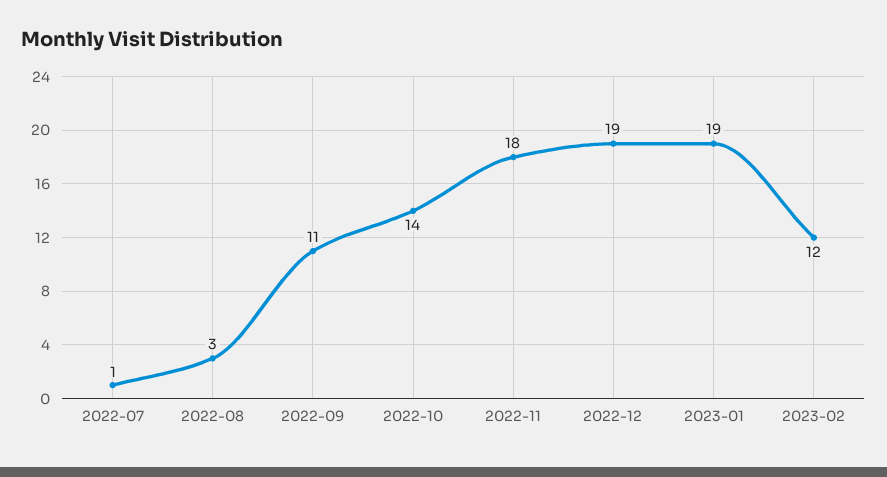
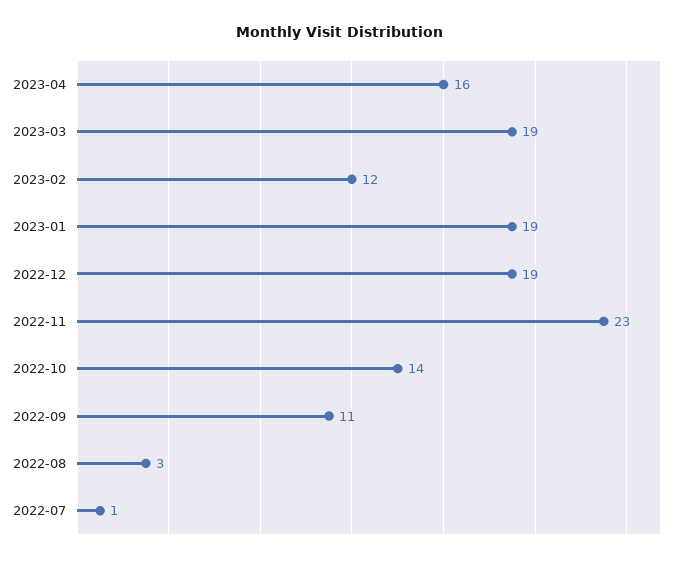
2022-11: 18 -> 23
2023-04: none -> 16
2023-03: none -> 19

